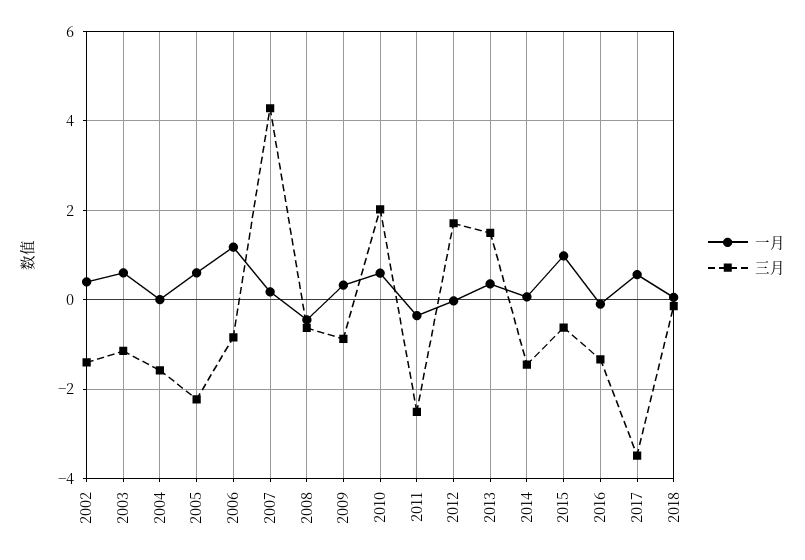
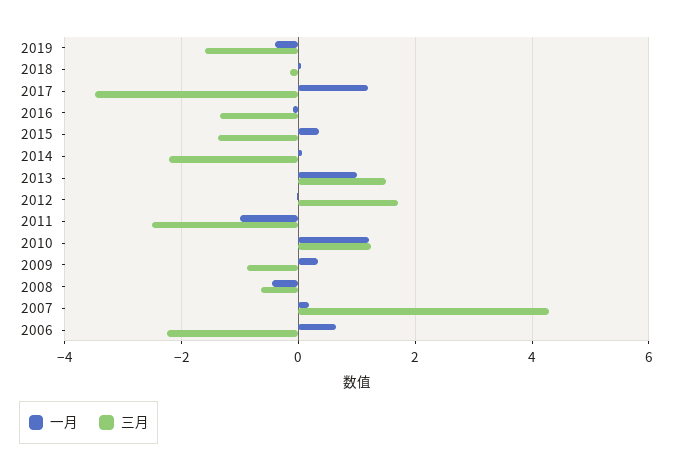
一月, 2002: 0.4 -> none
三月, 2002: -1.4 -> none
一月, 2003: 0.6 -> none
三月, 2003: -1.2 -> none
一月, 2004: 0 -> none
三月, 2004: -1.6 -> none
一月, 2005: 0.6 -> none
三月, 2005: -2.2 -> none
一月, 2006: 1.2 -> 0.6
三月, 2006: -0.8 -> -2.2
一月, 2010: 0.6 -> 1.2
三月, 2010: 2 -> 1.2
一月, 2011: -0.4 -> -1
一月, 2013: 0.4 -> 1
三月, 2014: -1.4 -> -2.2
一月, 2015: 1 -> 0.4
三月, 2015: -0.6 -> -1.4
一月, 2017: 0.6 -> 1.2
一月, 2019: none -> -0.4
三月, 2019: none -> -1.6

